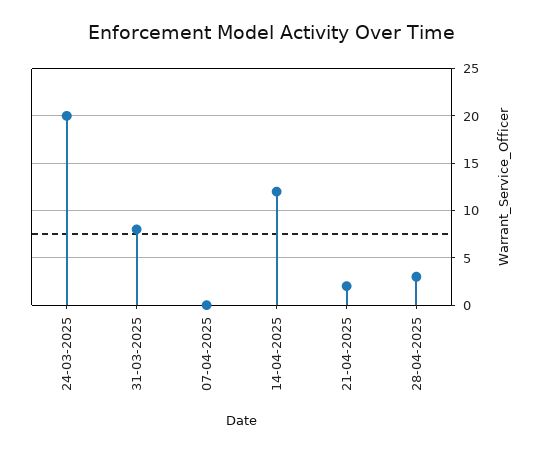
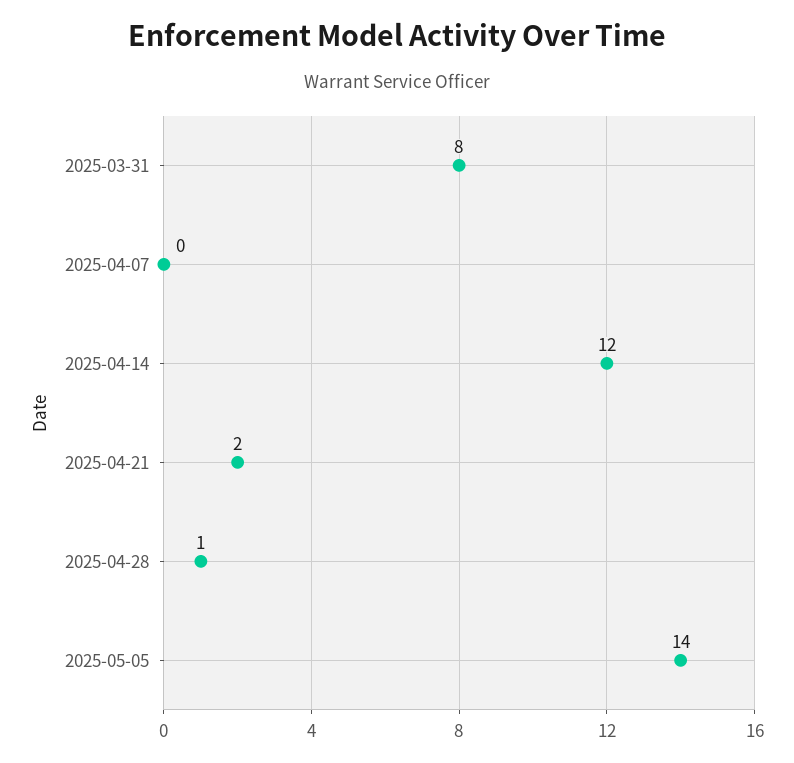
24-03-2025: 20 -> none
28-04-2025: 3 -> 1
2025-05-05: none -> 14

